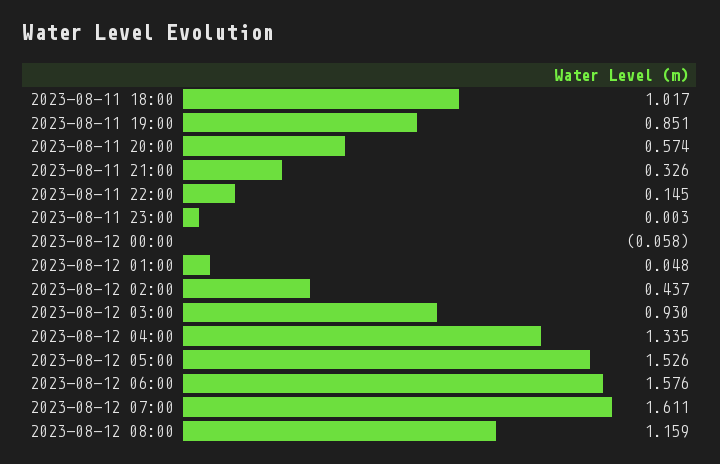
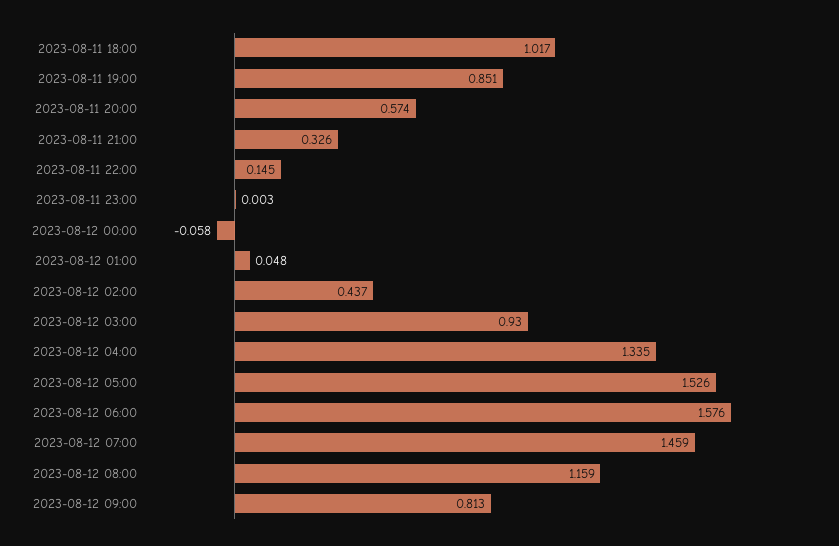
2023-08-12 07:00: 1.611 -> 1.459
2023-08-12 09:00: none -> 0.813

